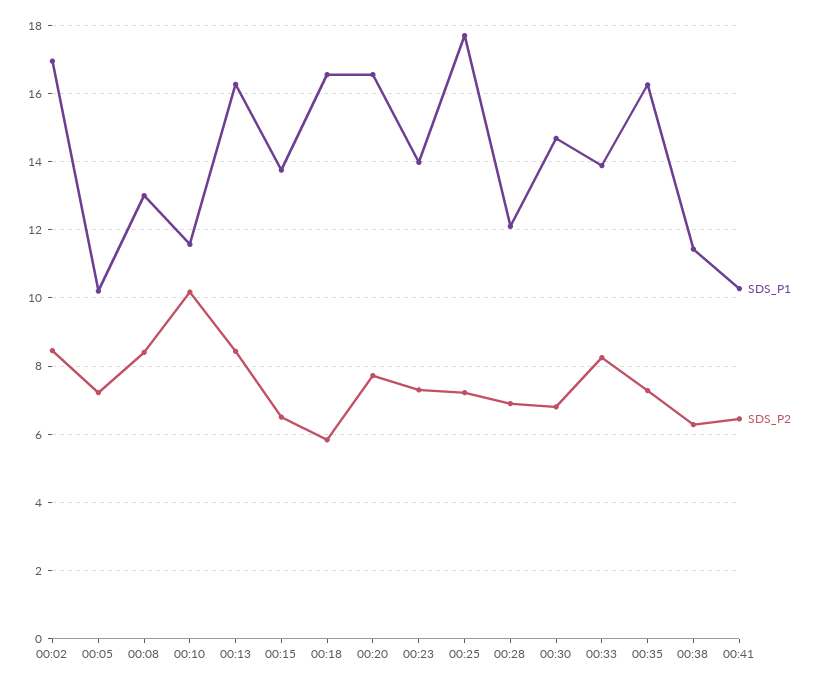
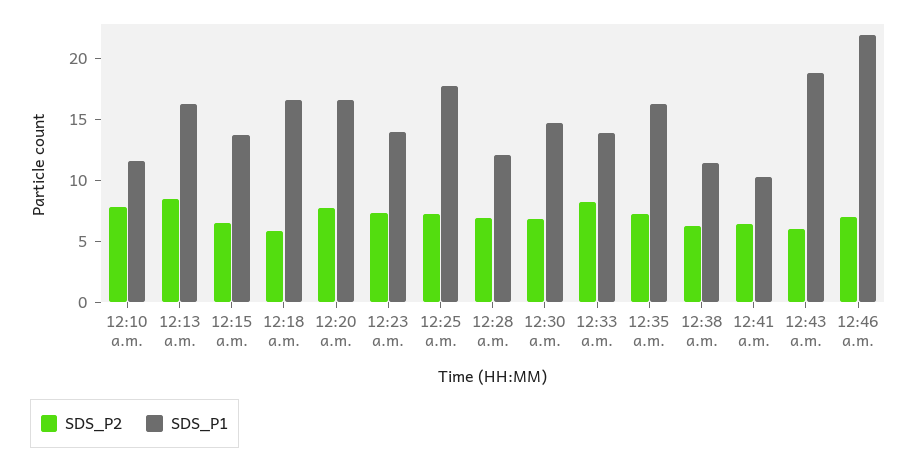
SDS_P1, 00:02: 17 -> none
SDS_P2, 00:02: 8.4 -> none
SDS_P1, 00:05: 10.2 -> none
SDS_P2, 00:05: 7.2 -> none
SDS_P1, 00:08: 13 -> none
SDS_P2, 00:08: 8.4 -> none
SDS_P2, 00:10: 10.2 -> 8
SDS_P2, 12:43 a.m.: none -> 6
SDS_P1, 12:43 a.m.: none -> 19
SDS_P2, 12:46 a.m.: none -> 7
SDS_P1, 12:46 a.m.: none -> 22

